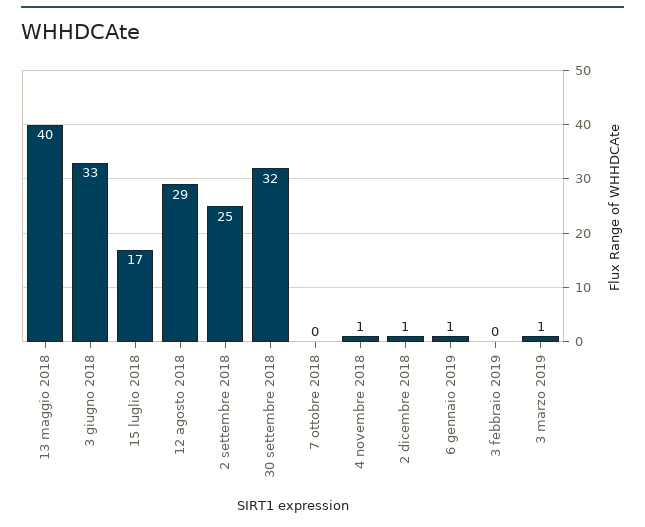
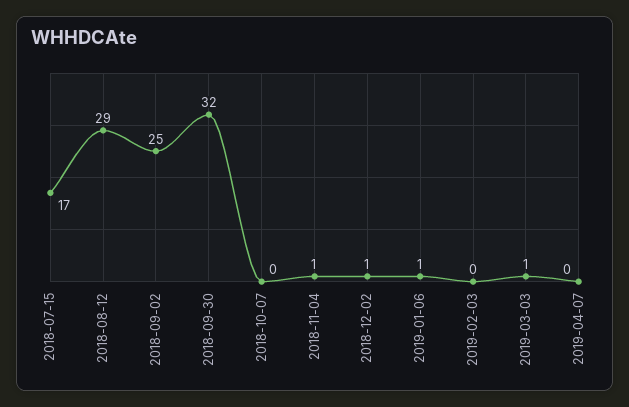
13 maggio 2018: 40 -> none
3 giugno 2018: 33 -> none
2019-04-07: none -> 0

